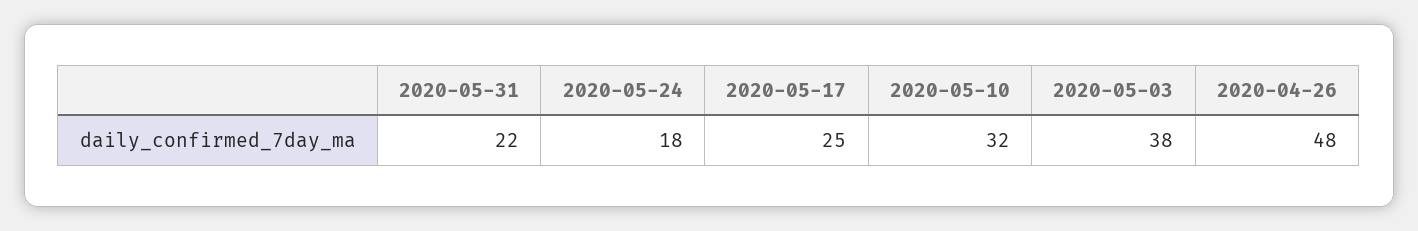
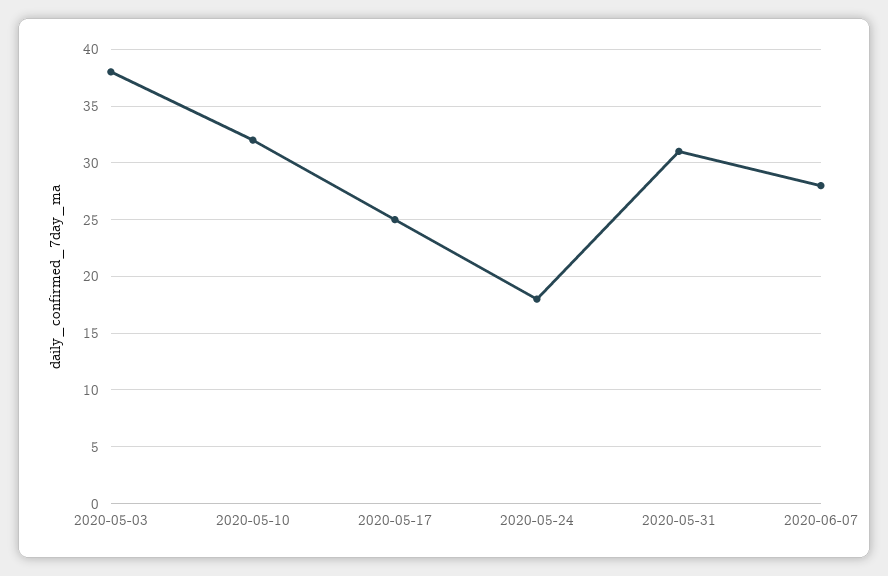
2020-05-31: 22 -> 31
2020-04-26: 48 -> none
2020-06-07: none -> 28

